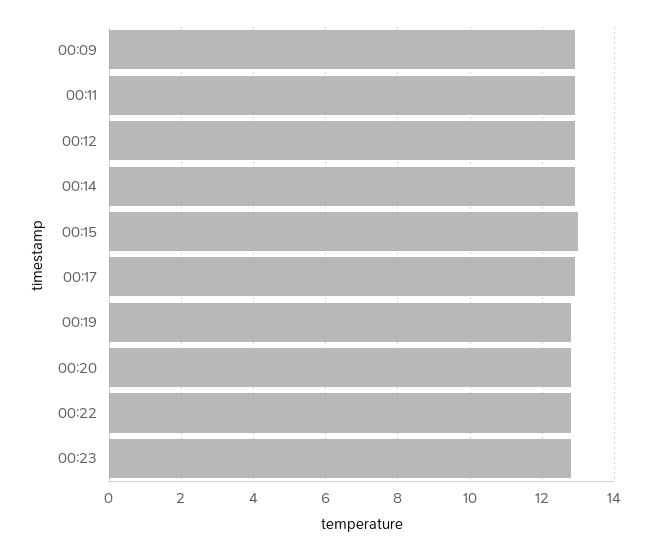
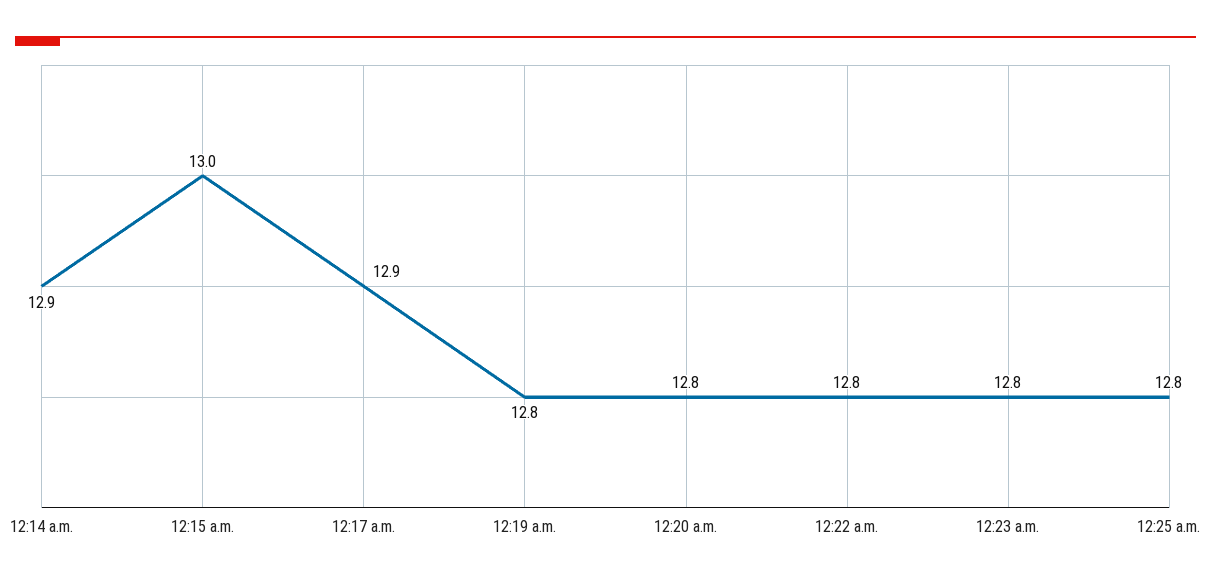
00:09: 13 -> none
00:11: 13 -> none
00:12: 13 -> none
12:25 a.m.: none -> 12.8

